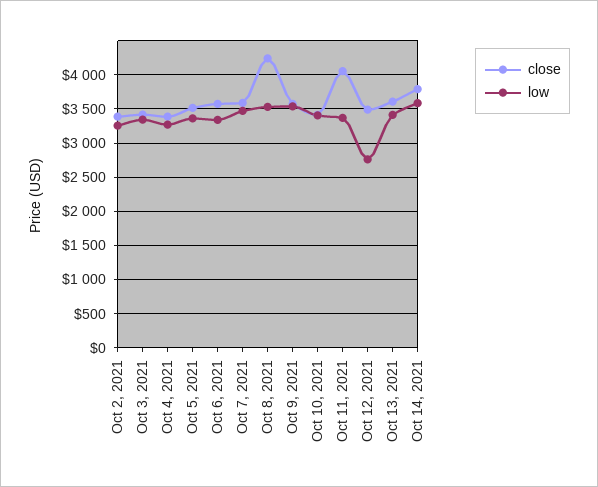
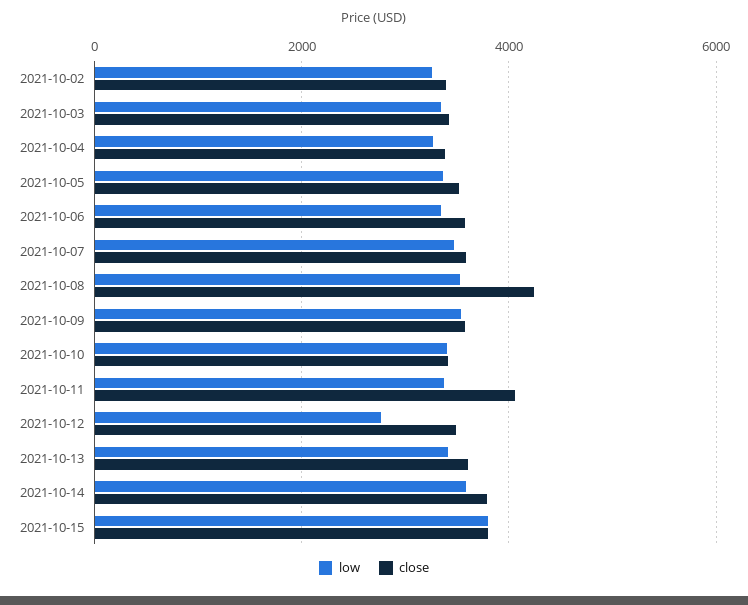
low, 2021-10-15: none -> 3800
close, 2021-10-15: none -> 3800

